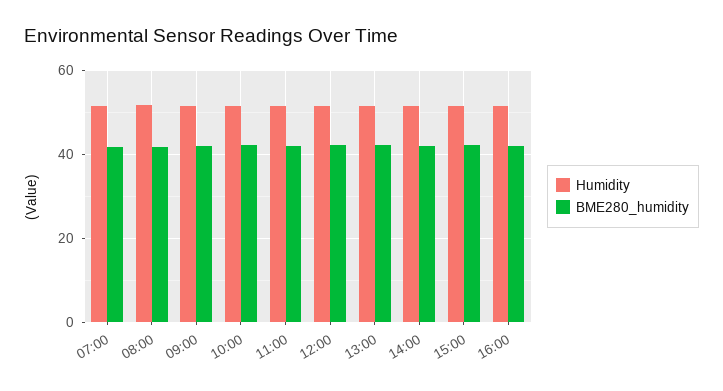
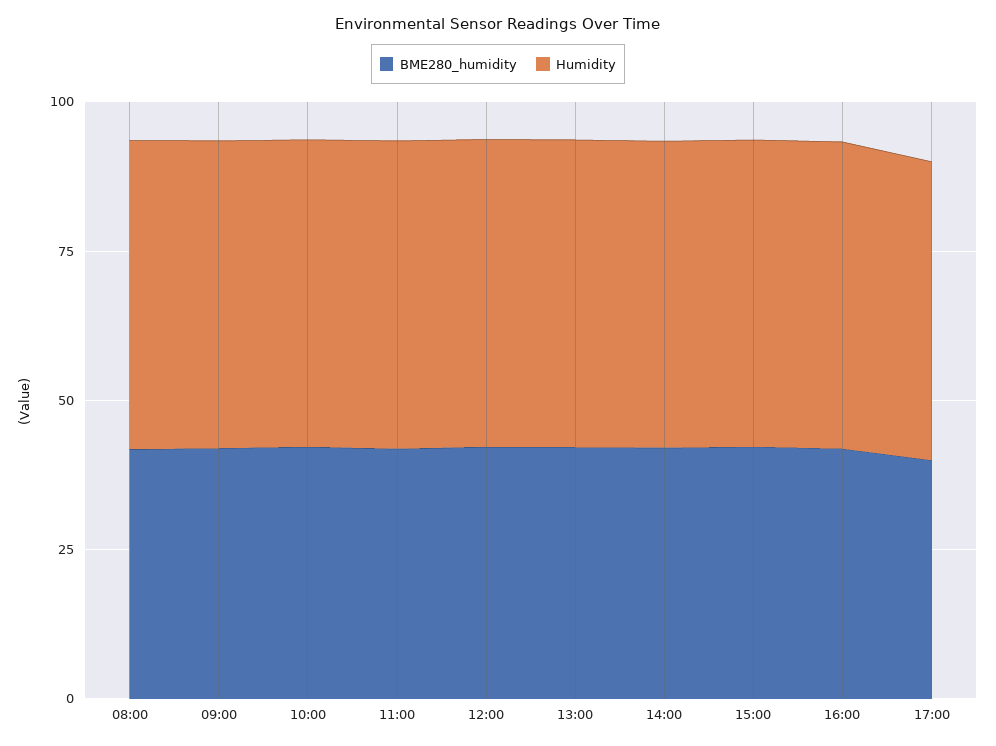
Humidity, 07:00: 52 -> none
BME280_humidity, 07:00: 42 -> none
BME280_humidity, 17:00: none -> 40
Humidity, 17:00: none -> 50

